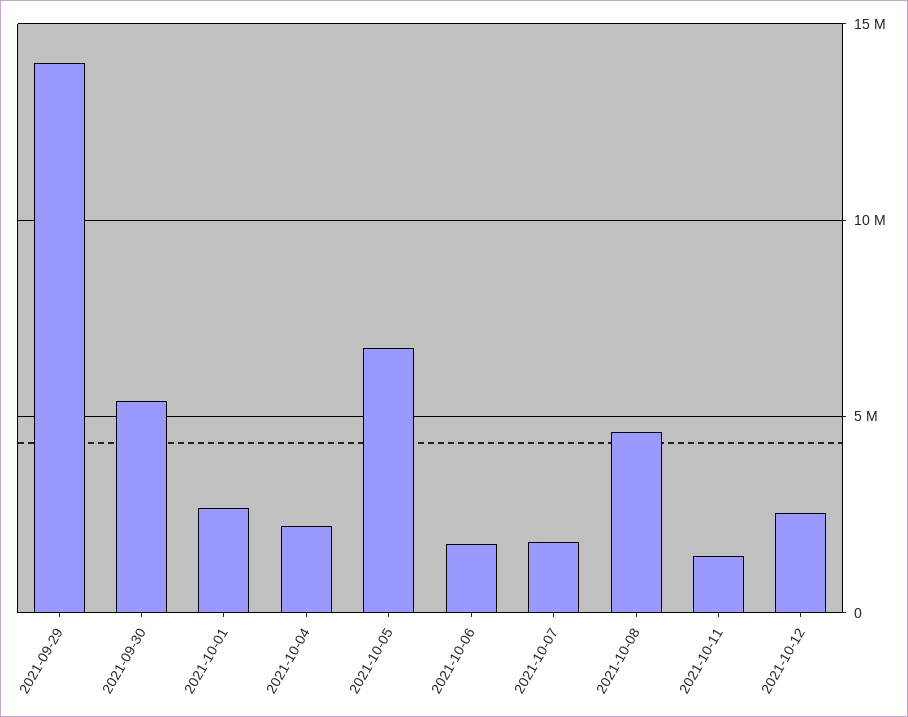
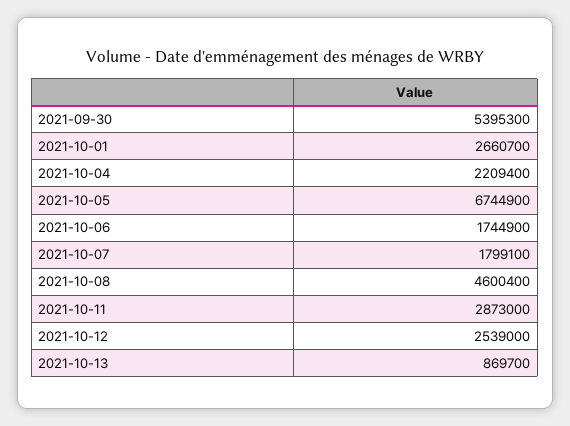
2021-09-29: 14000000 -> none
2021-10-11: 1500000 -> 2873000
2021-10-13: none -> 869700

